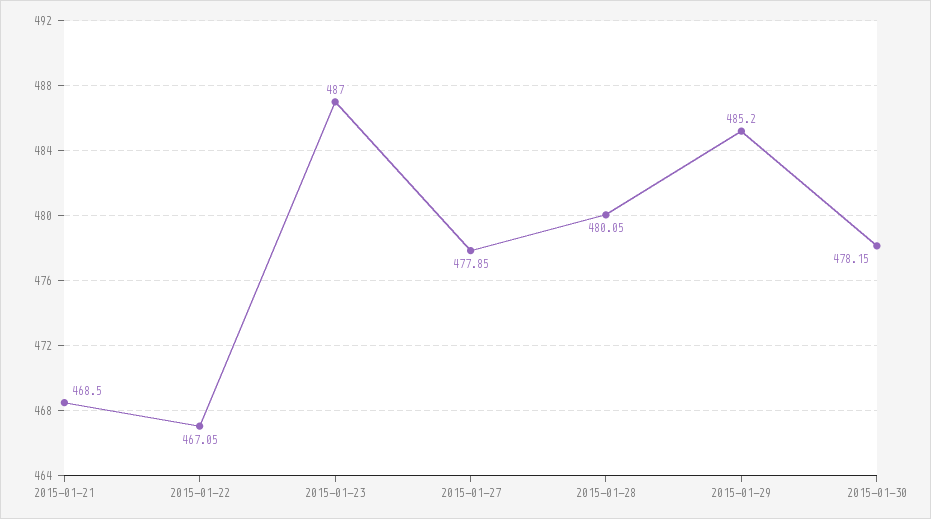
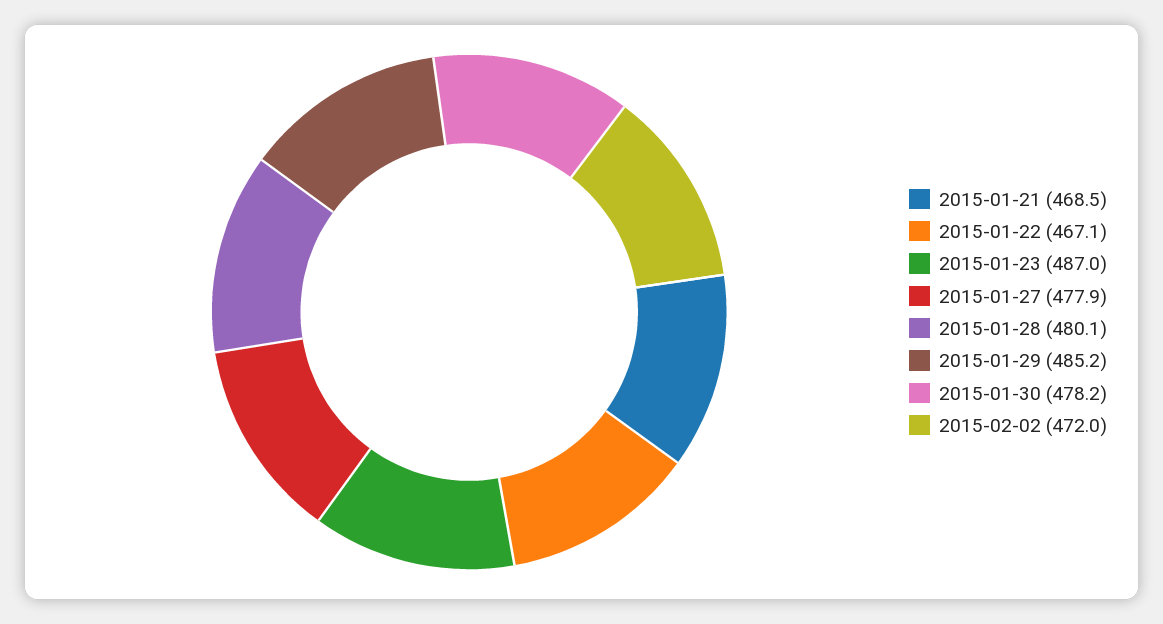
2015-02-02: none -> 472

